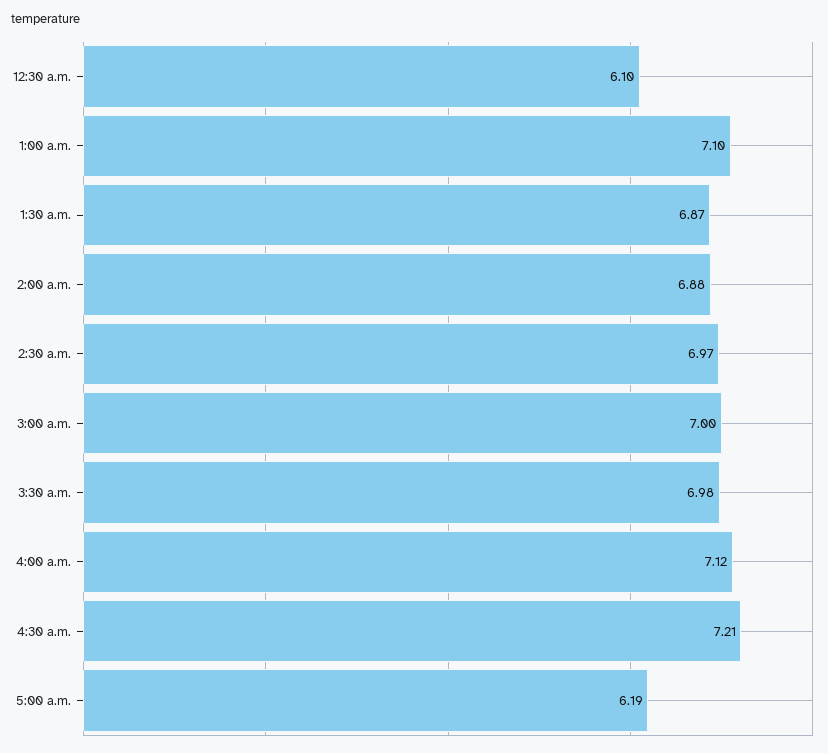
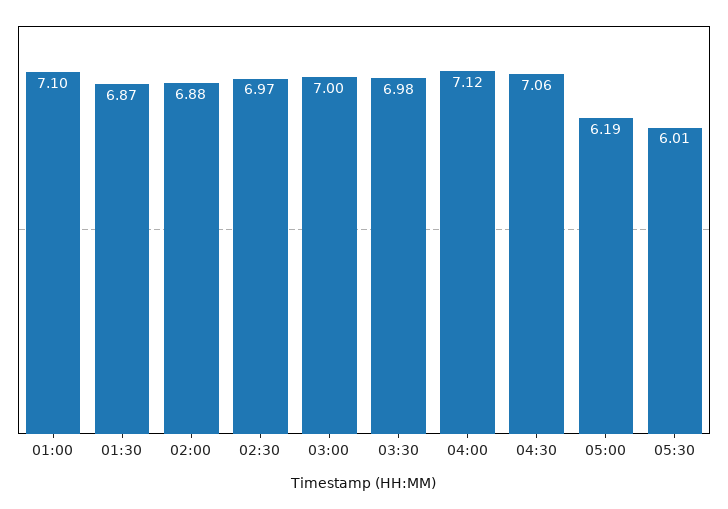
12:30 a.m.: 6.1 -> none
4:30 a.m.: 7.21 -> 7.06
05:30: none -> 6.01

